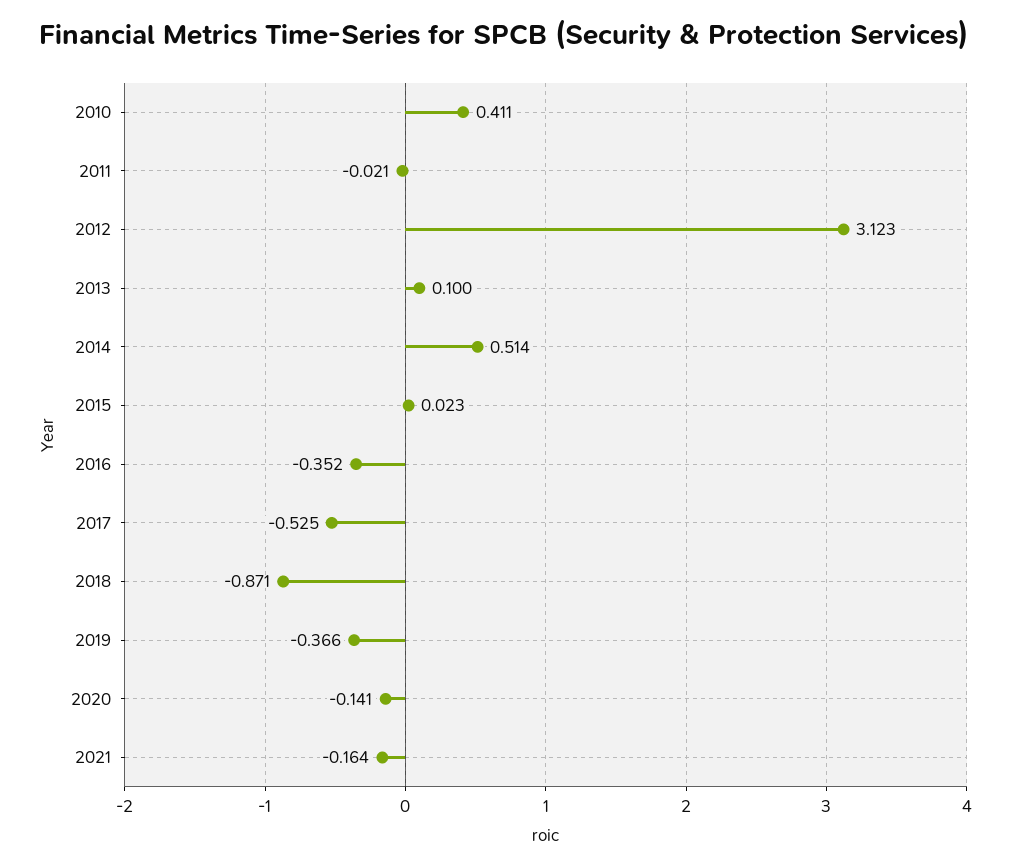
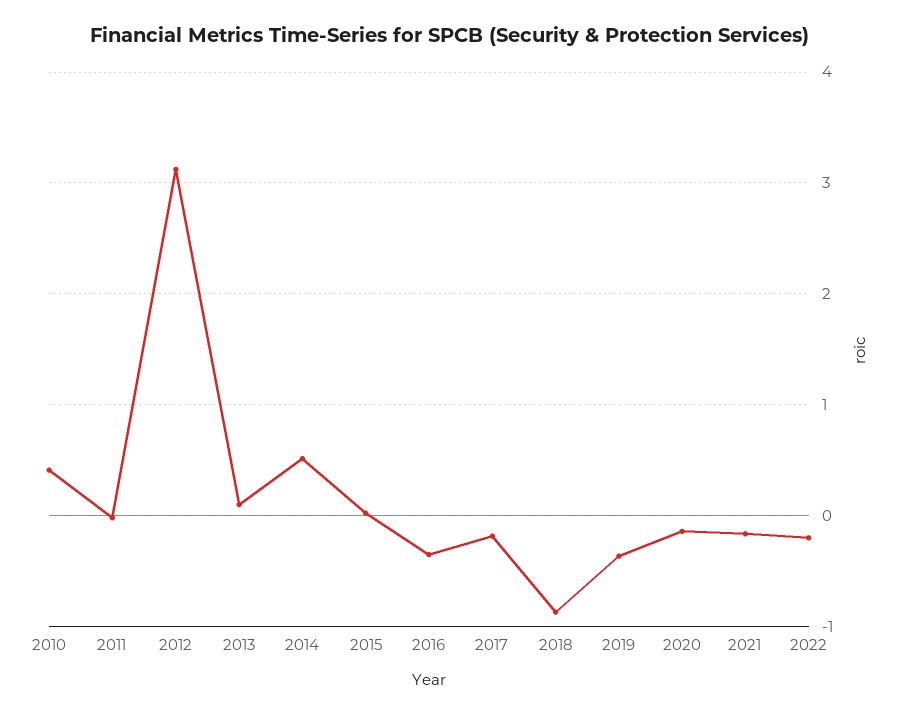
2017: -0.525 -> -0.2
2022: none -> -0.2

